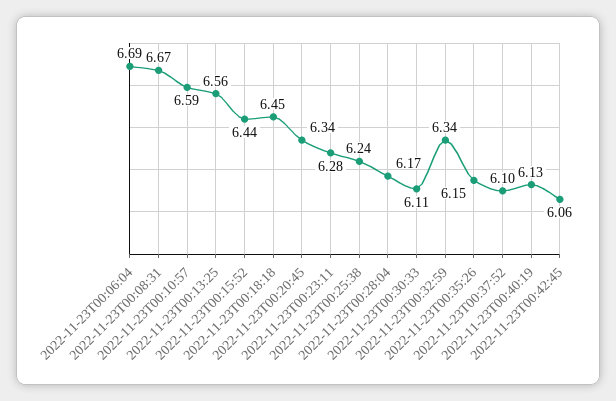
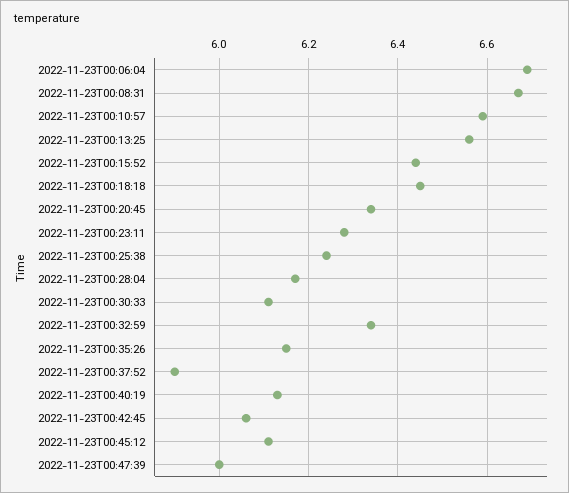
2022-11-23T00:37:52: 6.1 -> 5.9
2022-11-23T00:45:12: none -> 6.1
2022-11-23T00:47:39: none -> 6

